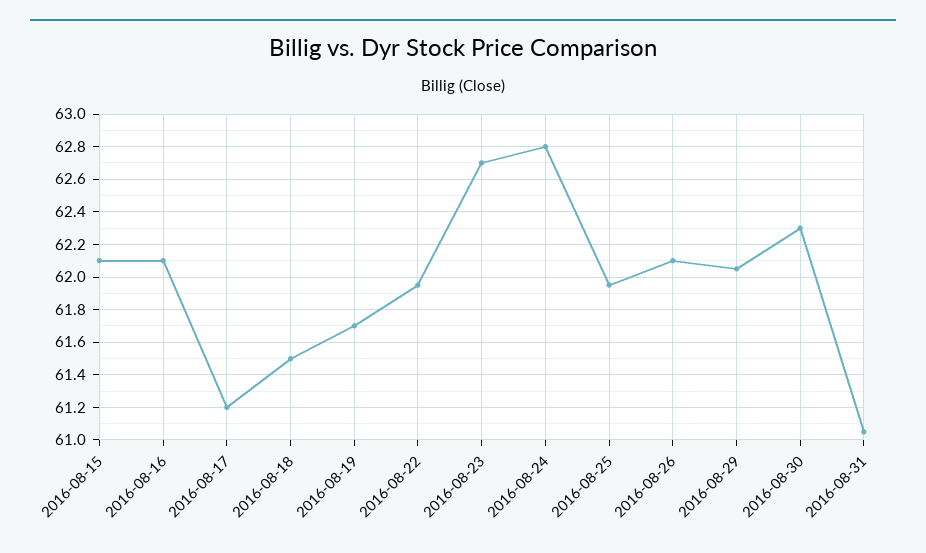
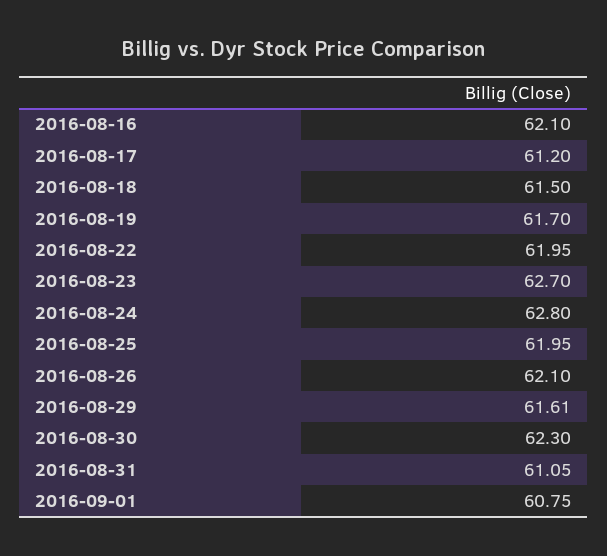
2016-08-15: 62.1 -> none
2016-08-29: 62.05 -> 61.61
2016-09-01: none -> 60.75

